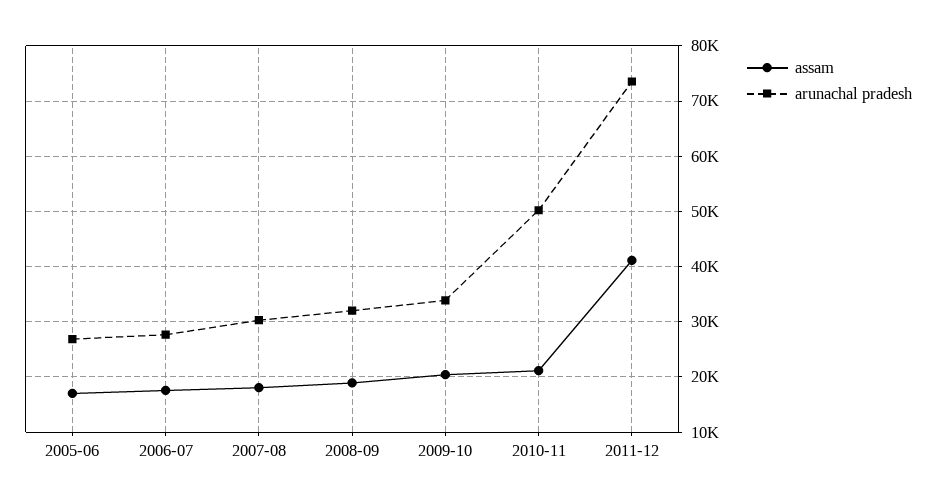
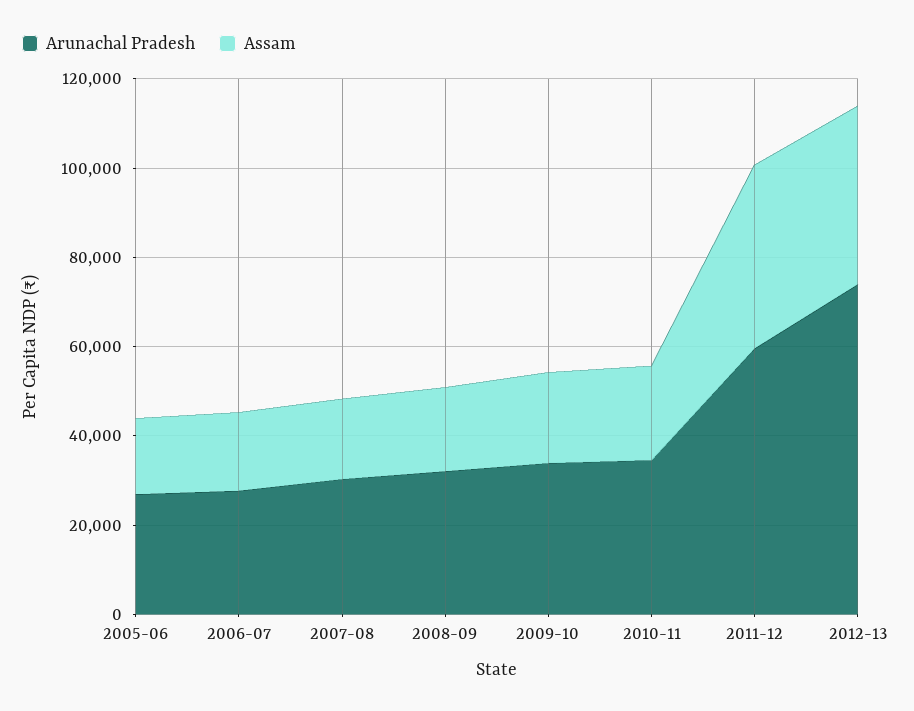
arunachal pradesh, 2010-11: 50000 -> 35000
arunachal pradesh, 2011-12: 74000 -> 60000
arunachal pradesh, 2012-13: none -> 75000
assam, 2012-13: none -> 40000

